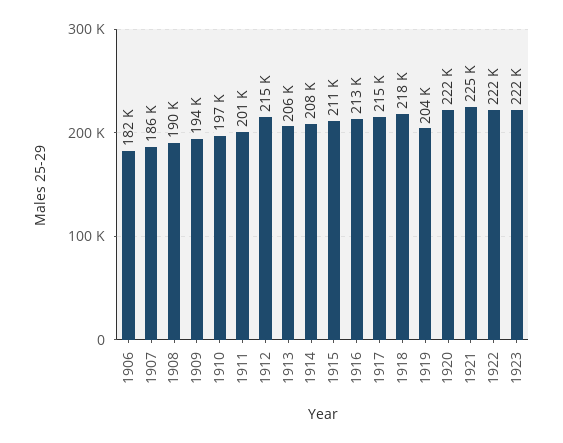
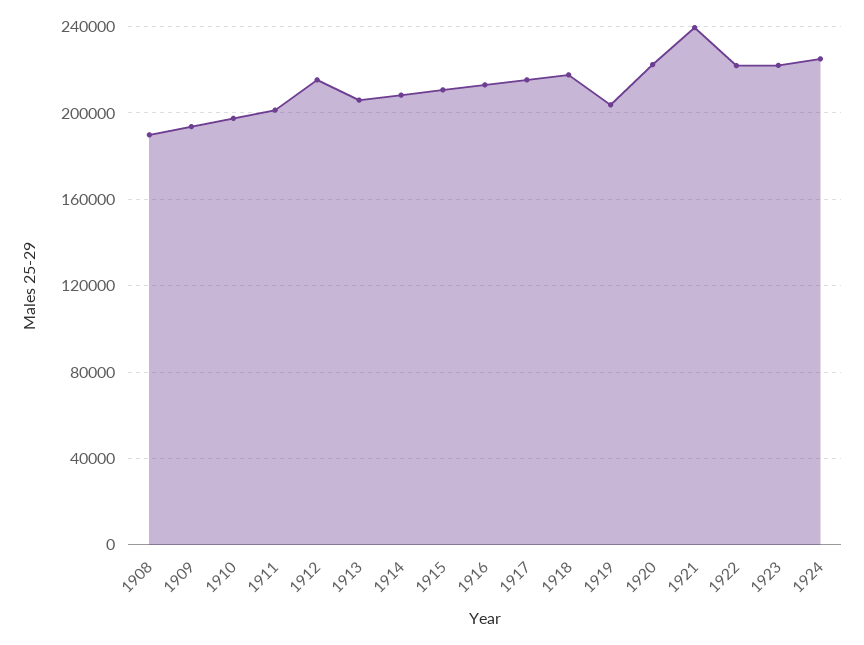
1906: 182000 -> none
1907: 186000 -> none
1921: 225000 -> 240000
1924: none -> 225000

